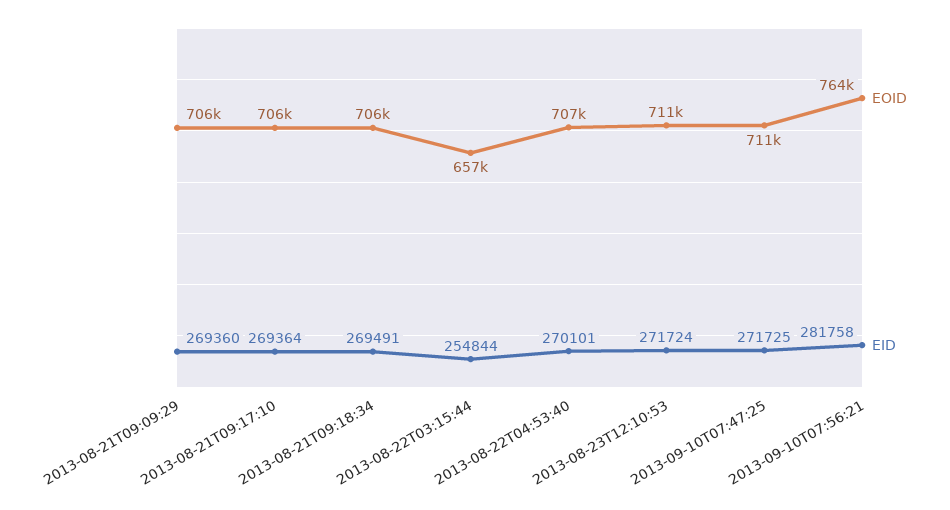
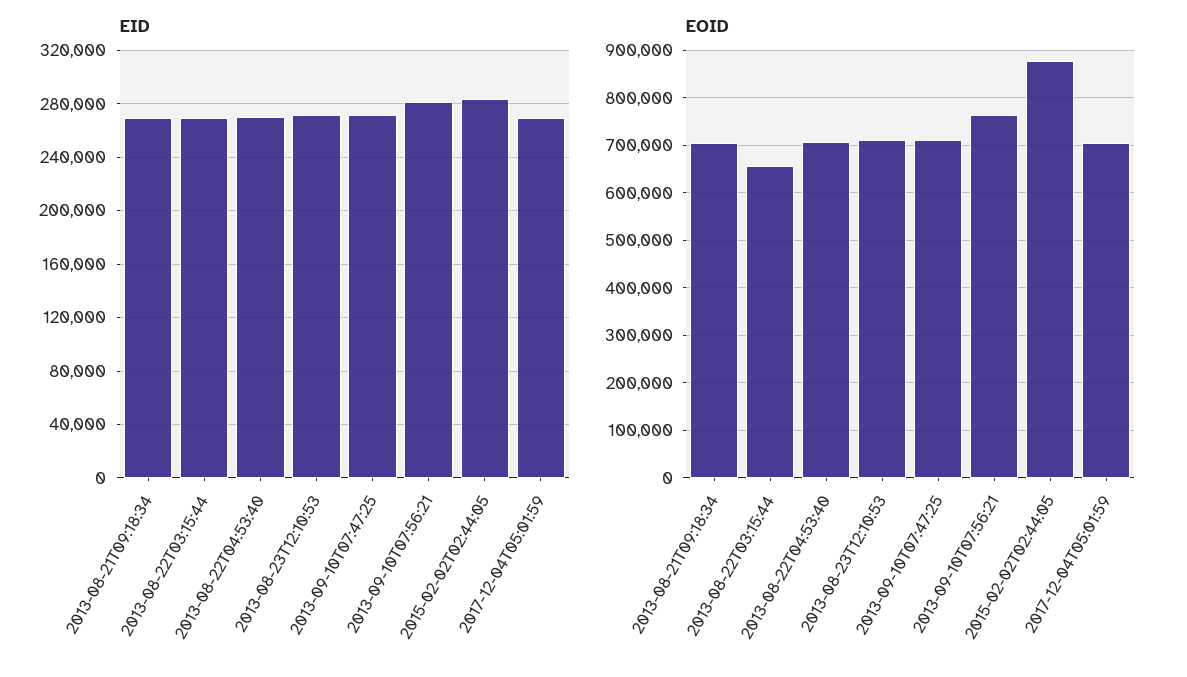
EOID, 2013-08-21T09:09:29: 706000 -> none
EID, 2013-08-21T09:09:29: 269360 -> none
EOID, 2013-08-21T09:17:10: 706000 -> none
EID, 2013-08-21T09:17:10: 269364 -> none
EID, 2013-08-22T03:15:44: 254844 -> 270000
EID, 2015-02-02T02:44:05: none -> 285000
EID, 2017-12-04T05:01:59: none -> 270000
EOID, 2015-02-02T02:44:05: none -> 880000
EOID, 2017-12-04T05:01:59: none -> 700000

